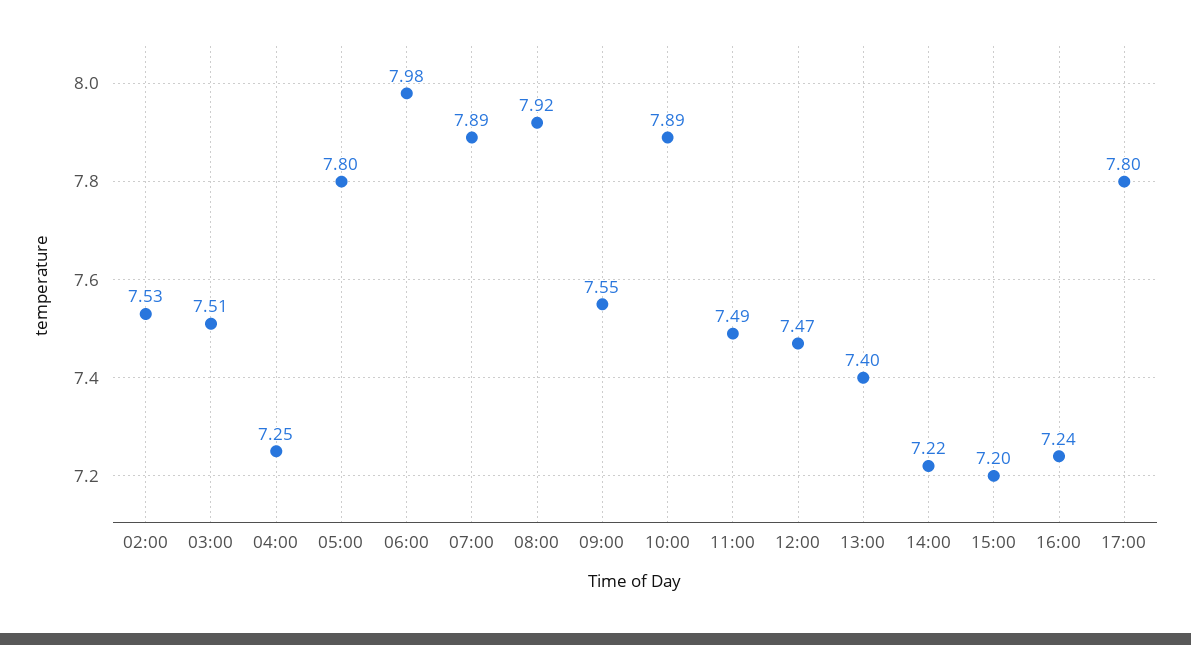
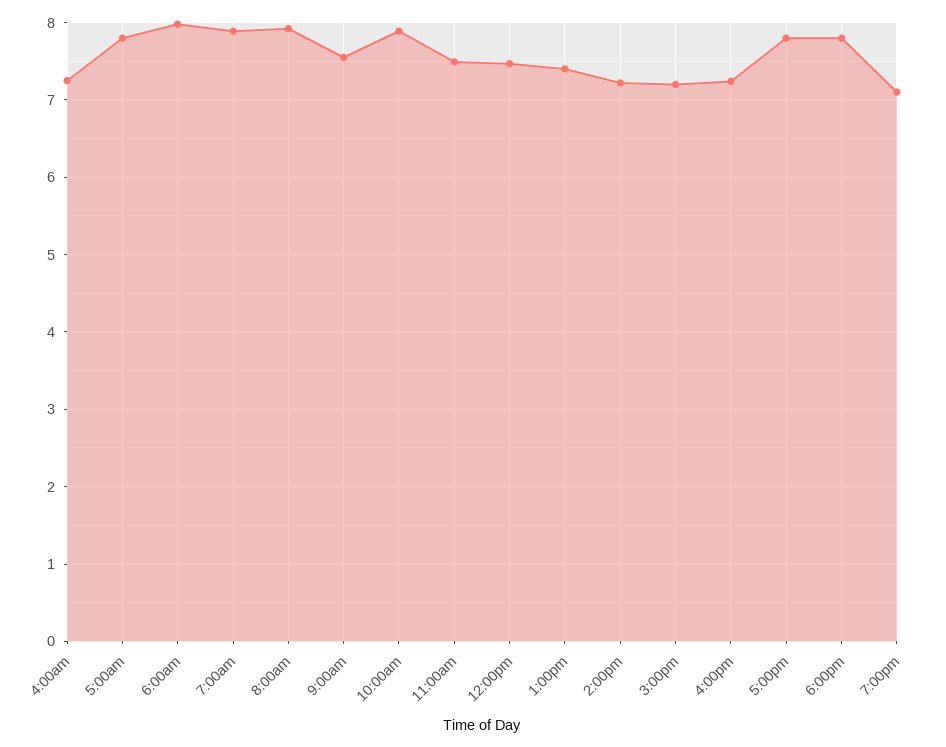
02:00: 7.53 -> none
03:00: 7.51 -> none
6:00pm: none -> 7.8
7:00pm: none -> 7.1

